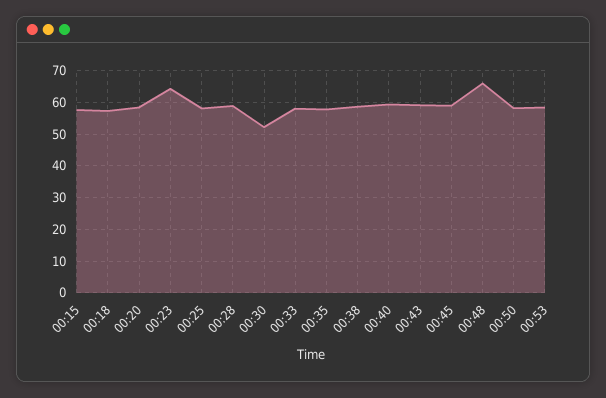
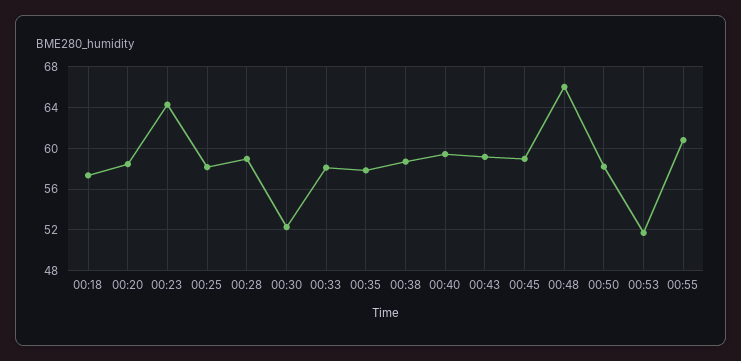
00:15: 58 -> none
00:53: 58 -> 52
00:55: none -> 61

